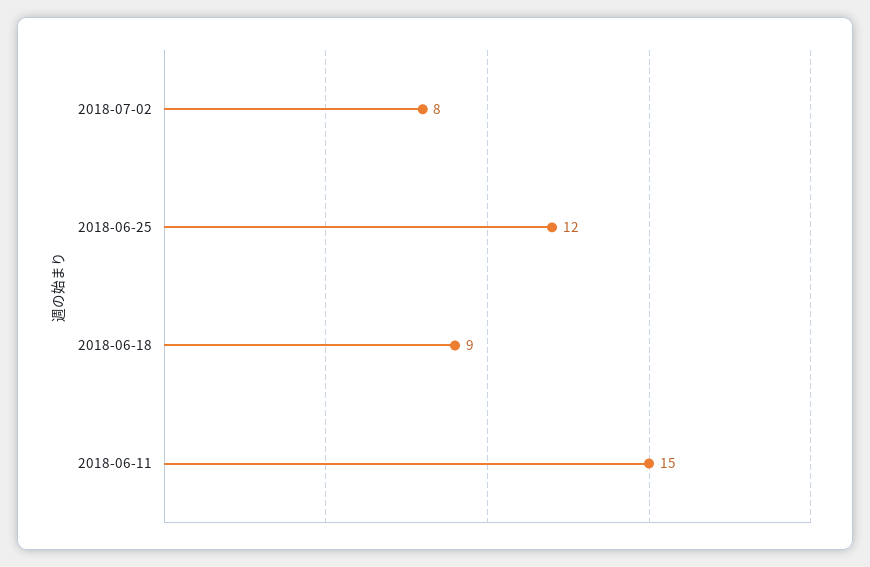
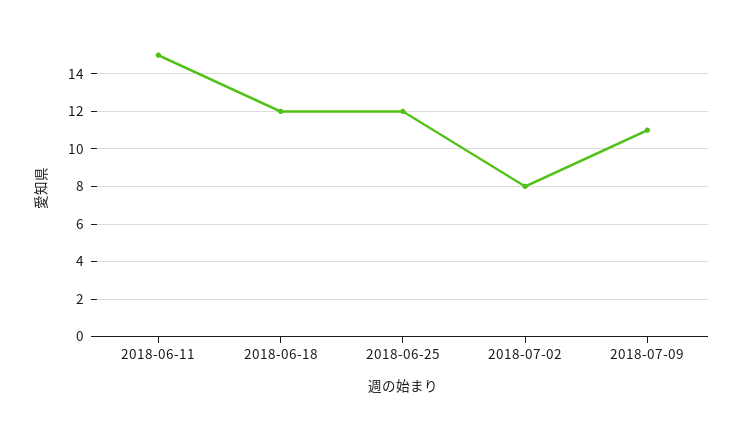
2018-06-18: 9 -> 12
2018-07-09: none -> 11

